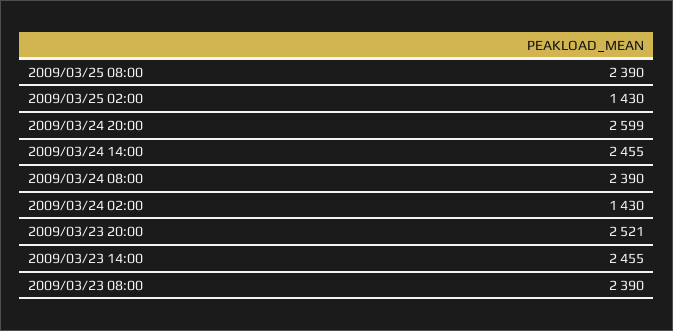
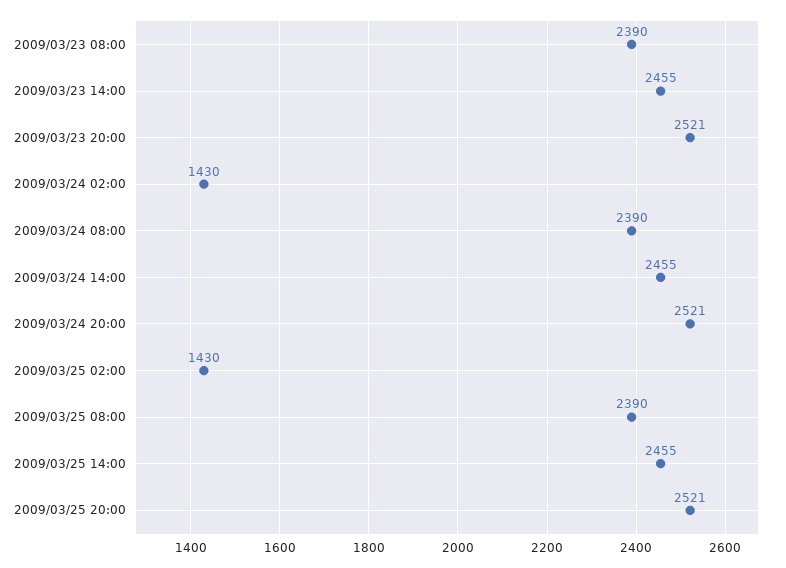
2009/03/24 20:00: 2599 -> 2521
2009/03/25 14:00: none -> 2455
2009/03/25 20:00: none -> 2521

